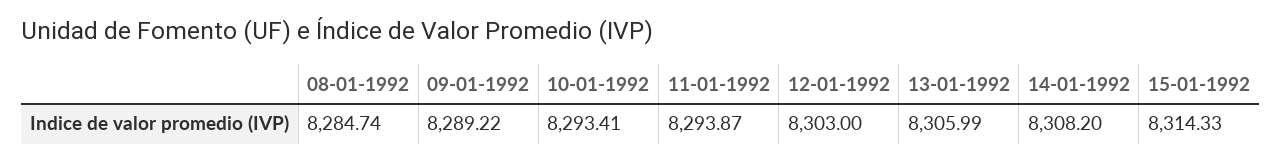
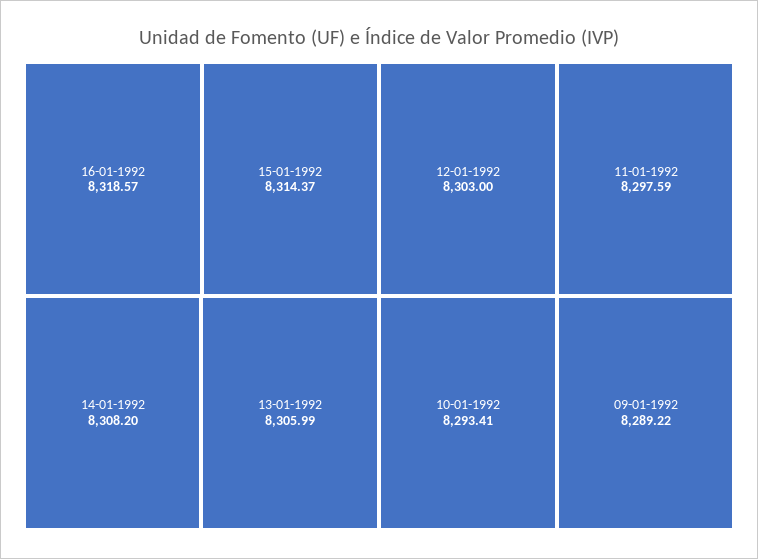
08-01-1992: 8284.74 -> none
11-01-1992: 8293.87 -> 8297.59
15-01-1992: 8314.33 -> 8314.37
16-01-1992: none -> 8318.57

